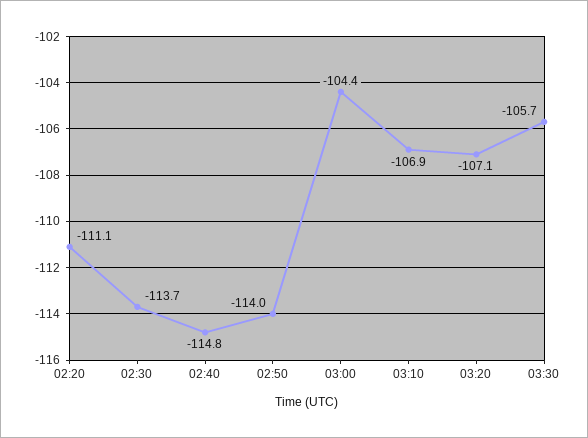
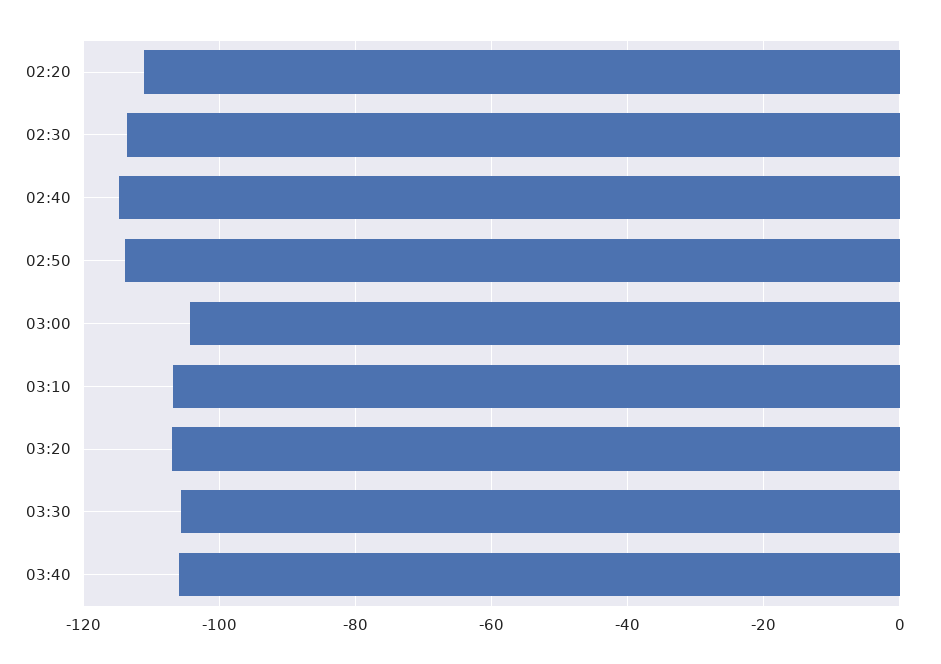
03:40: none -> -106

